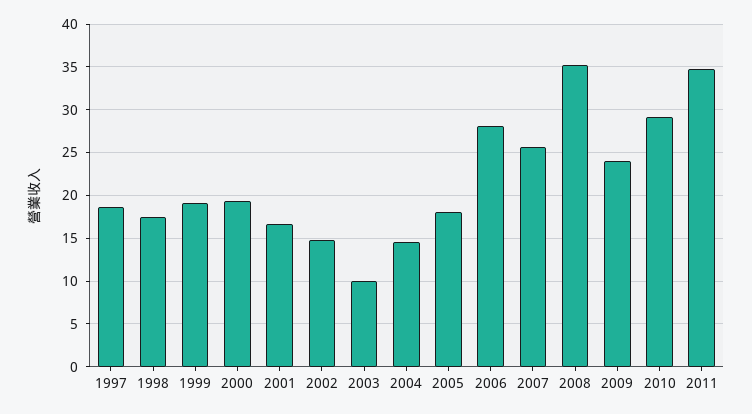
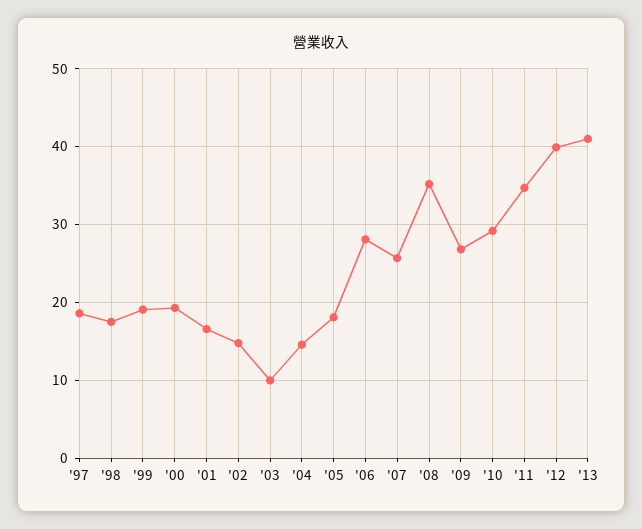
2009: 24 -> 27
'12: none -> 40
'13: none -> 41

